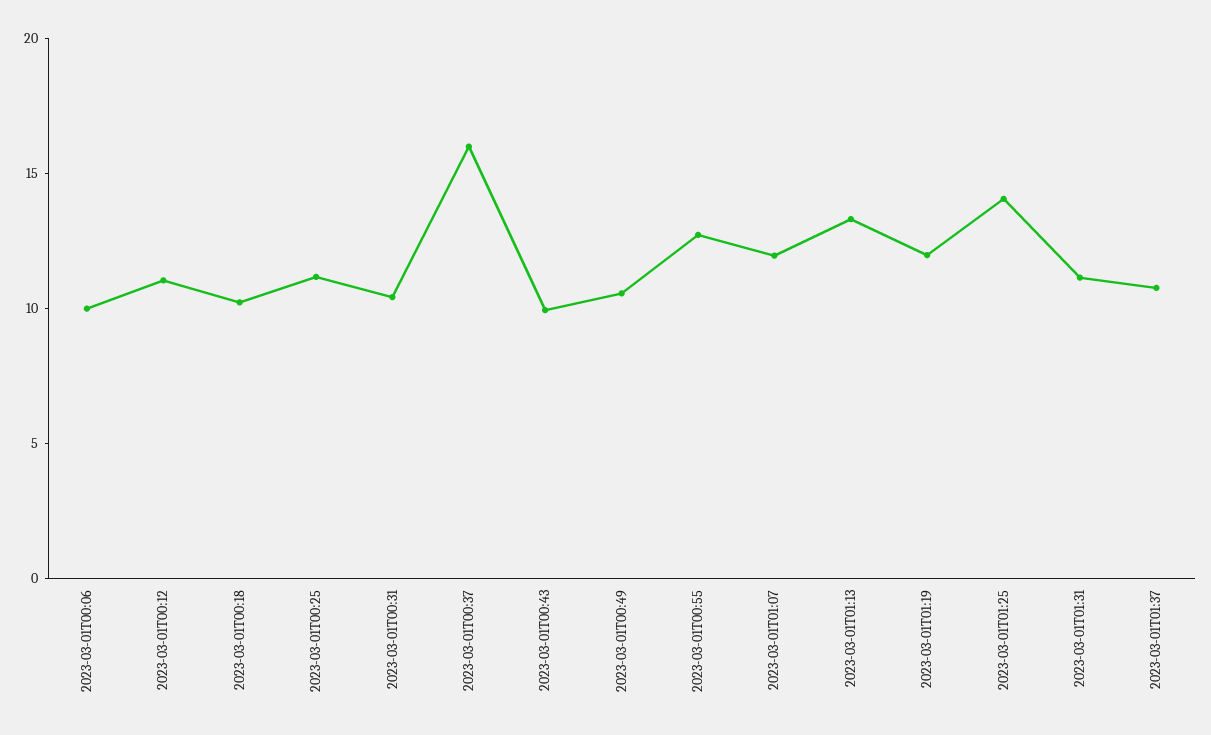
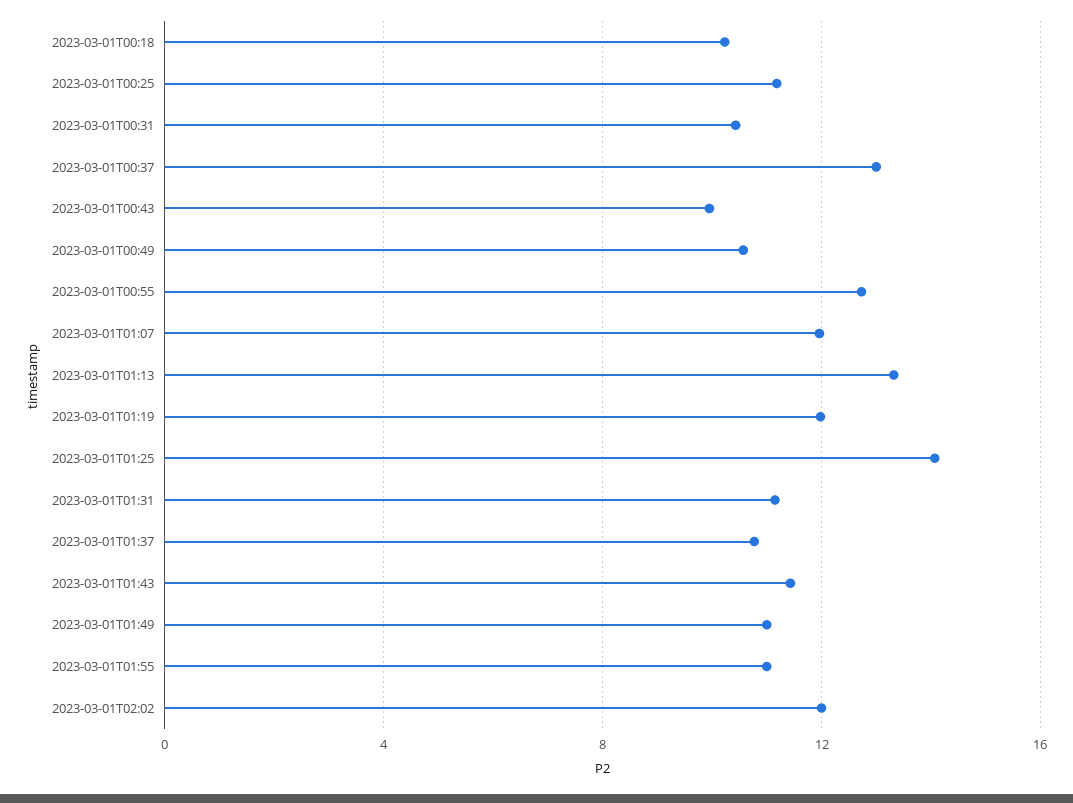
2023-03-01T00:06: 10 -> none
2023-03-01T00:12: 11 -> none
2023-03-01T00:37: 16 -> 13
2023-03-01T01:43: none -> 11.5
2023-03-01T01:49: none -> 11
2023-03-01T01:55: none -> 11
2023-03-01T02:02: none -> 12

